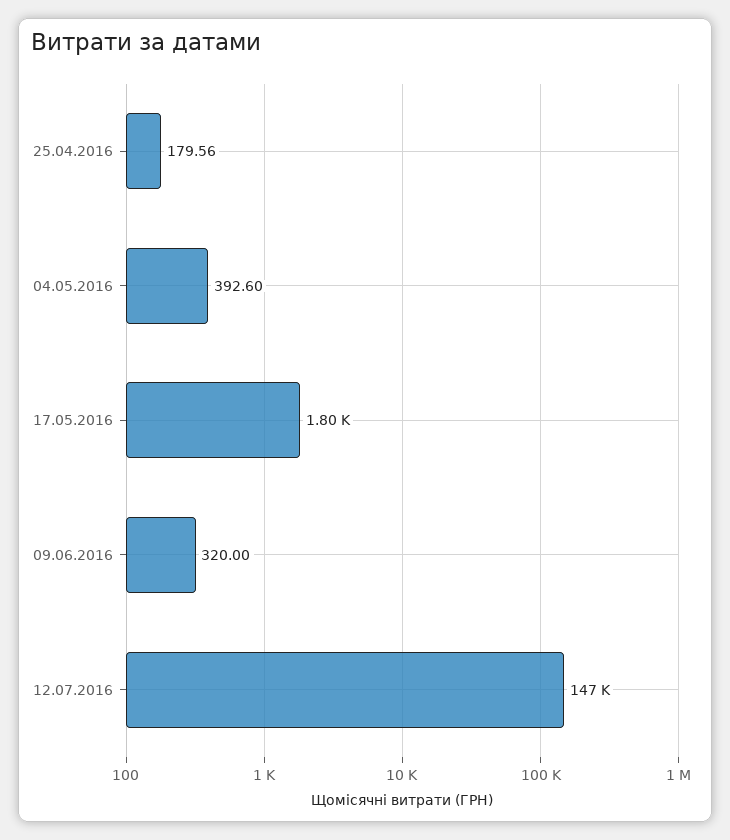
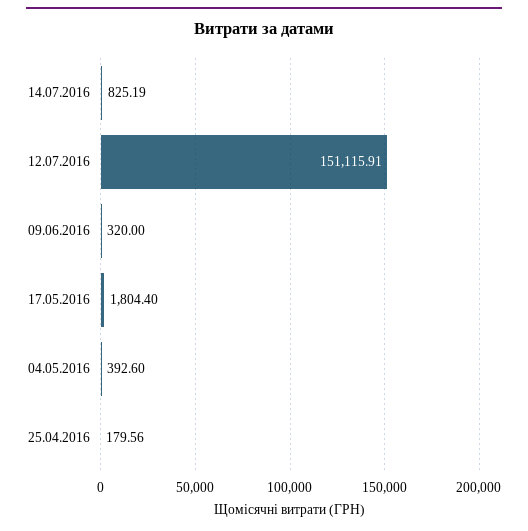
12.07.2016: 147000 -> 151115.91
14.07.2016: none -> 825.19

